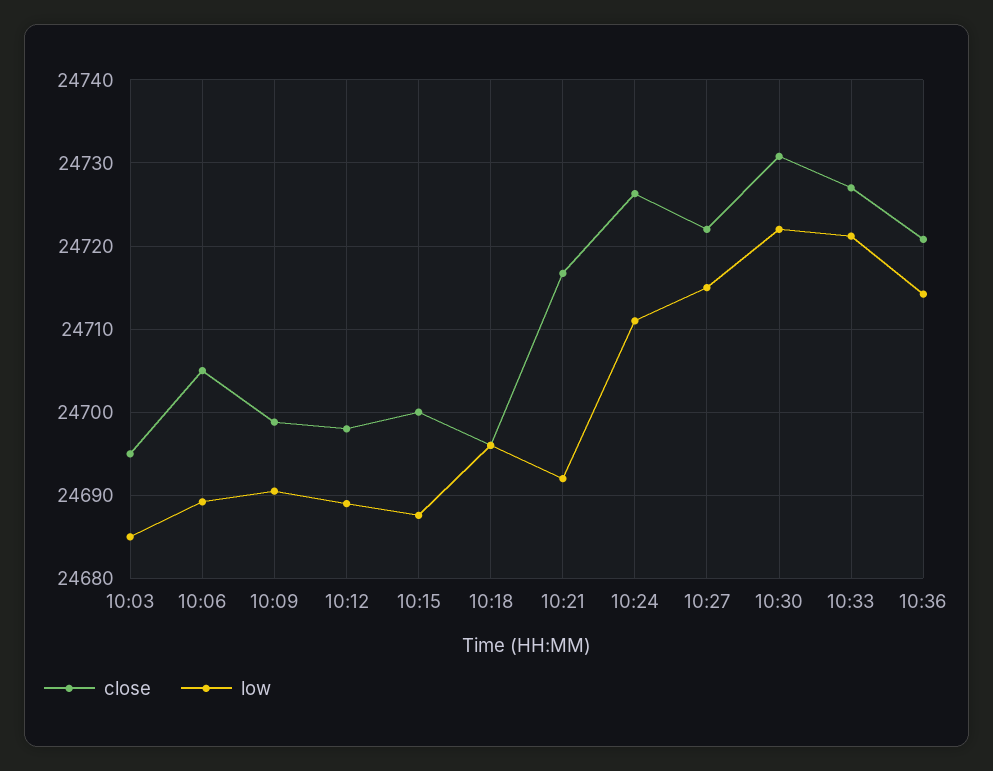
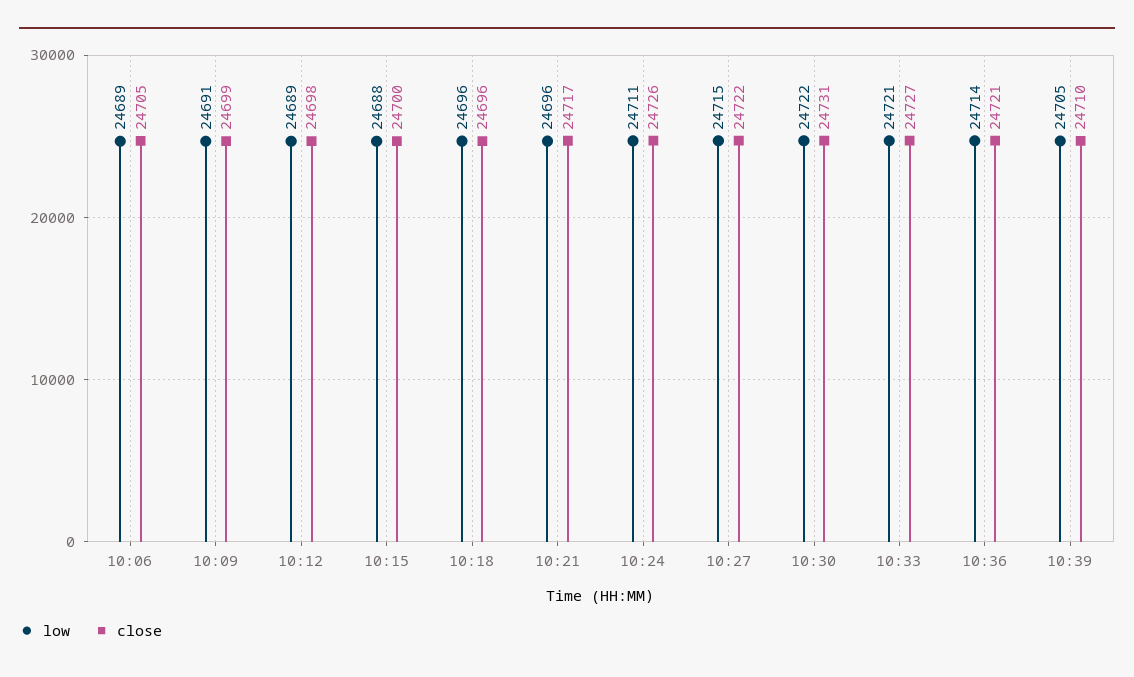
close, 10:03: 24695 -> none
low, 10:03: 24685 -> none
low, 10:21: 24692 -> 24696
low, 10:39: none -> 24705
close, 10:39: none -> 24710

